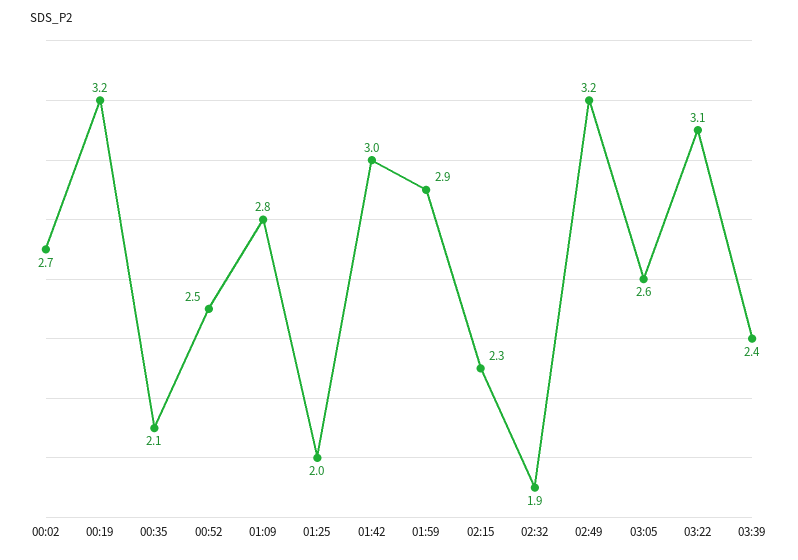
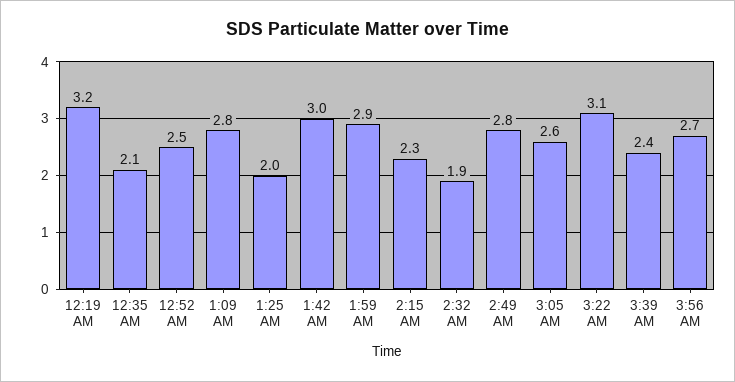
00:02: 2.7 -> none
02:49: 3.2 -> 2.8
3:56 AM: none -> 2.7

